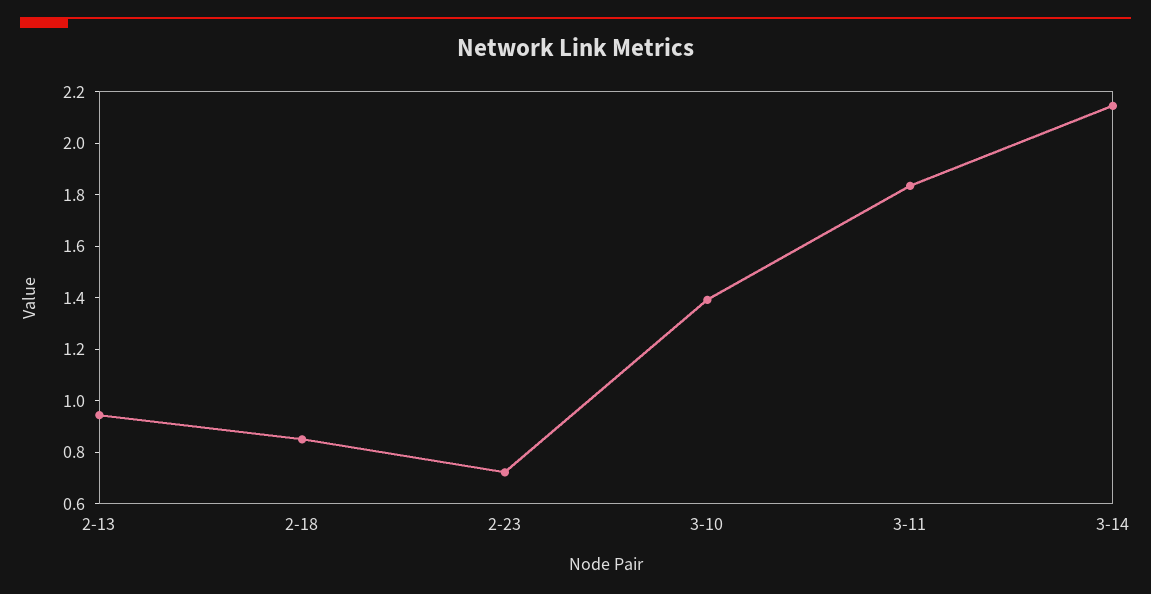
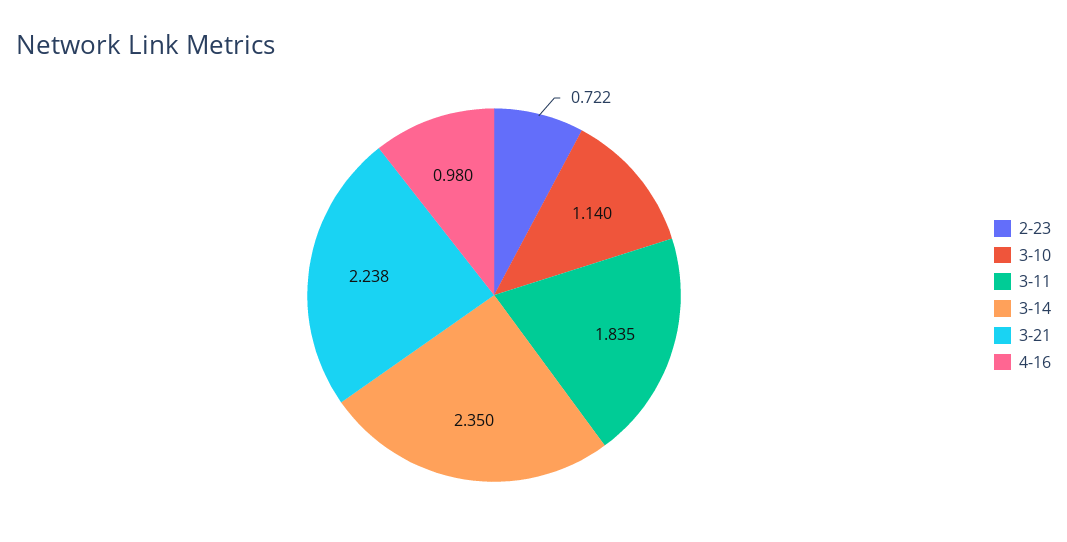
2-13: 0.95 -> none
2-18: 0.85 -> none
3-10: 1.4 -> 1.14
3-14: 2.15 -> 2.35
3-21: none -> 2.238
4-16: none -> 0.98

